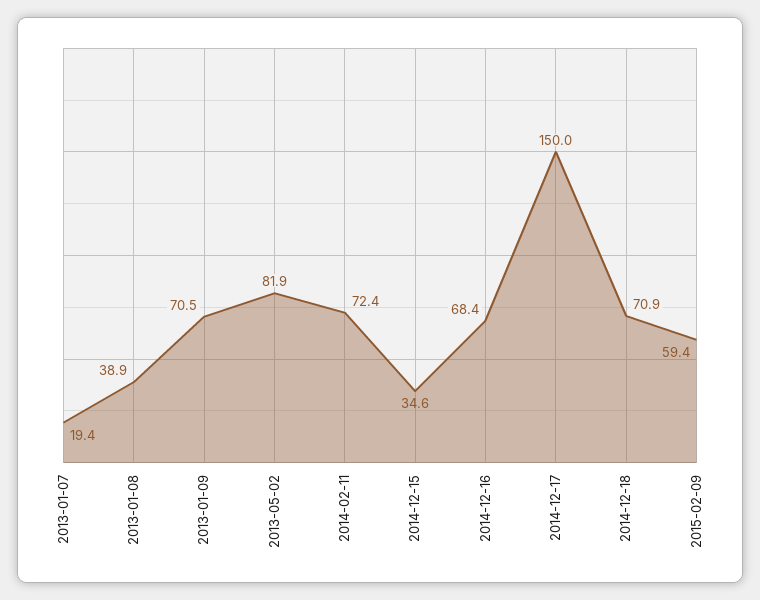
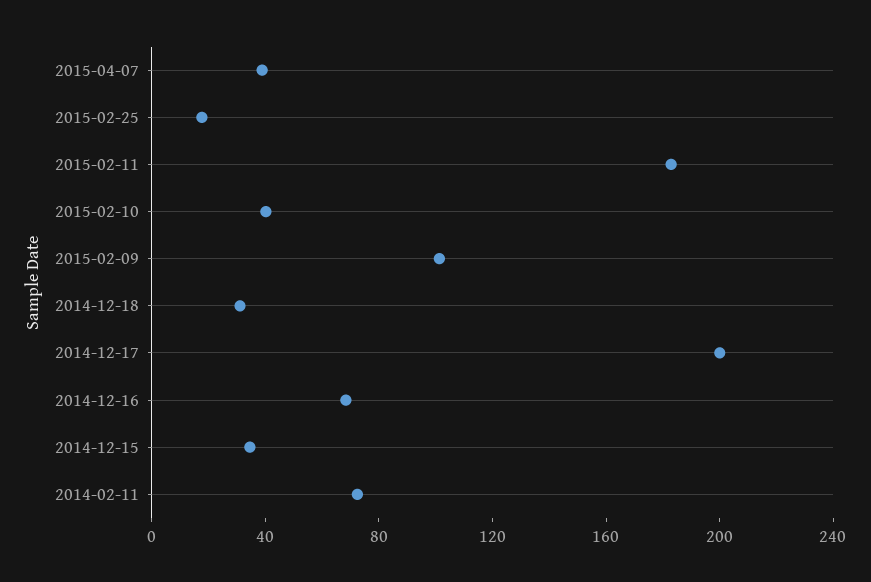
2013-01-07: 19.4 -> none
2013-01-08: 38.9 -> none
2013-01-09: 70.5 -> none
2013-05-02: 81.9 -> none
2014-12-17: 150 -> 200
2014-12-18: 70.9 -> 30
2015-02-09: 59.4 -> 100
2015-04-07: none -> 40
2015-02-25: none -> 20
2015-02-11: none -> 180
2015-02-10: none -> 40

